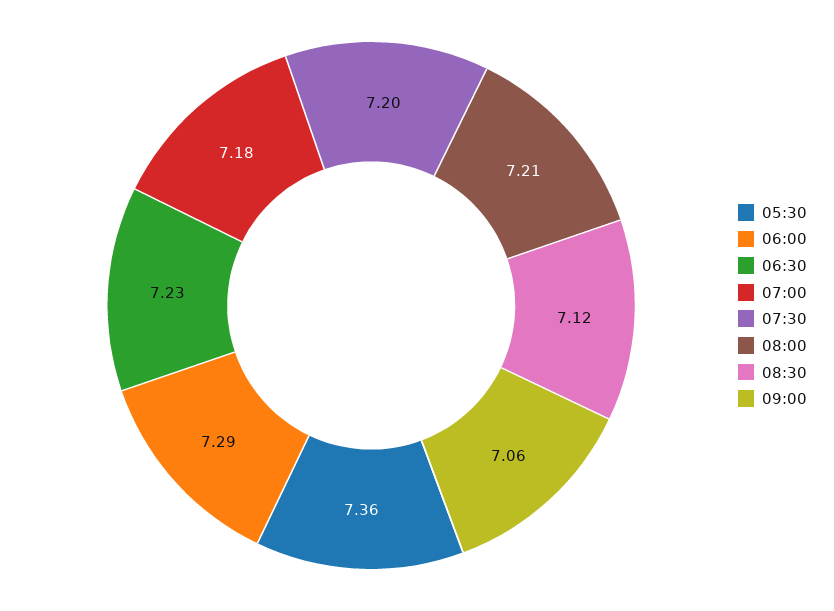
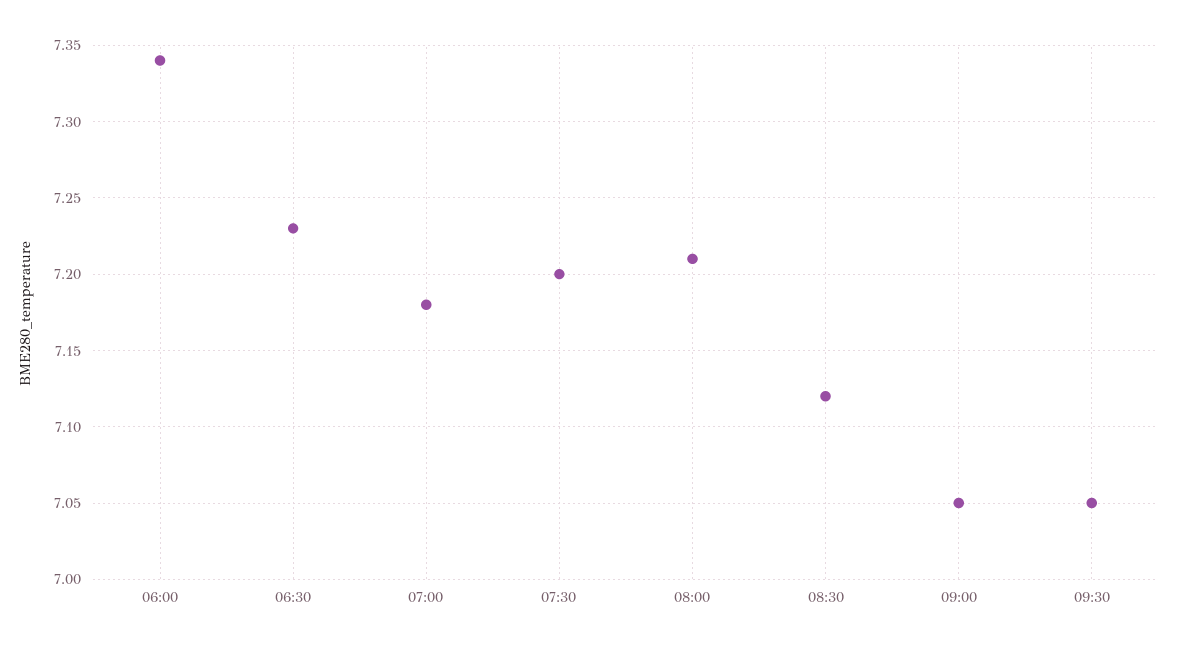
05:30: 7.36 -> none
06:00: 7.29 -> 7.34
09:00: 7.06 -> 7.05
09:30: none -> 7.05

